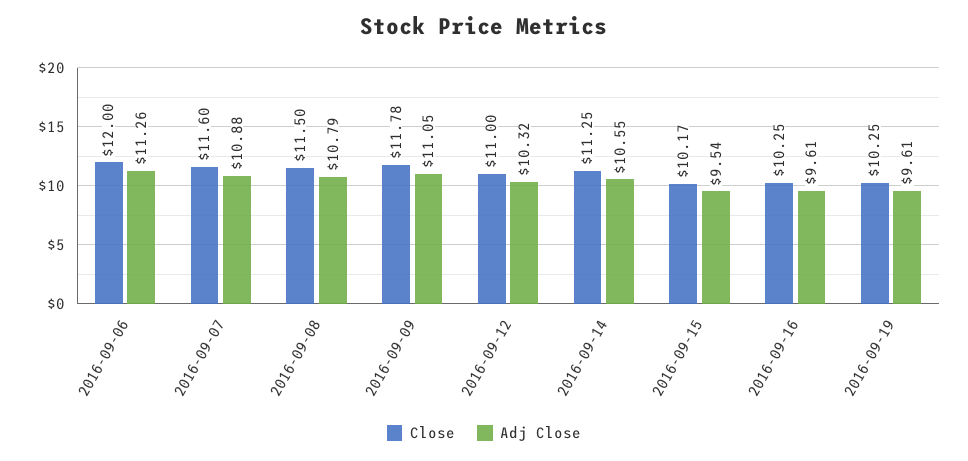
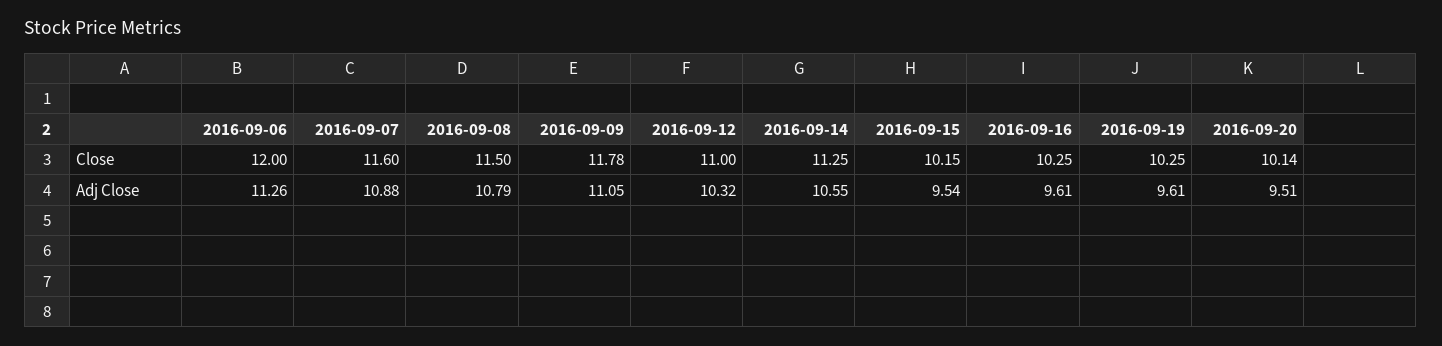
Close, 2016-09-15: 10.17 -> 10.15
Close, 2016-09-20: none -> 10.14
Adj Close, 2016-09-20: none -> 9.51

